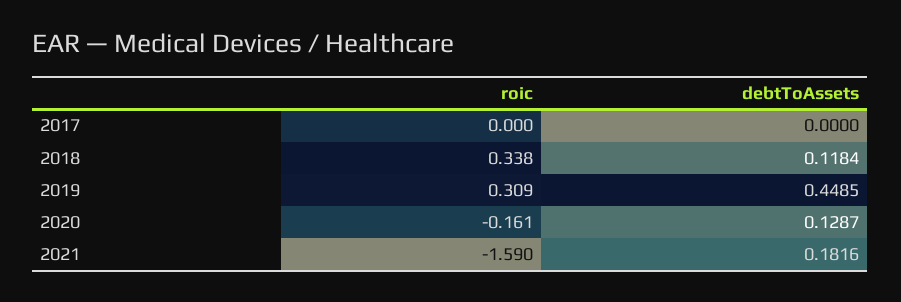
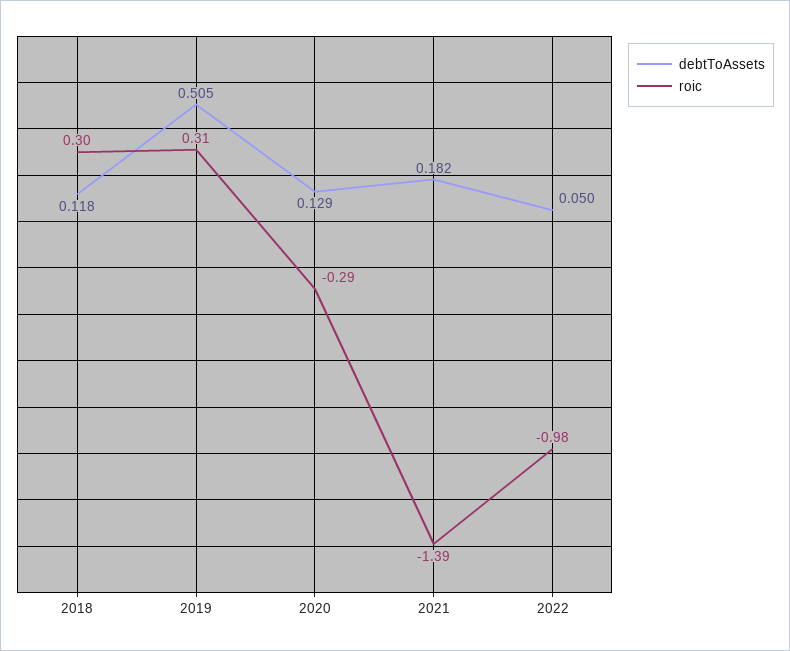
roic, 2017: 0 -> none
debtToAssets, 2017: 0 -> none
roic, 2018: 0.338 -> 0.3
debtToAssets, 2019: 0.4485 -> 0.505
roic, 2020: -0.161 -> -0.29
roic, 2021: -1.59 -> -1.39
debtToAssets, 2022: none -> 0.05
roic, 2022: none -> -0.98

